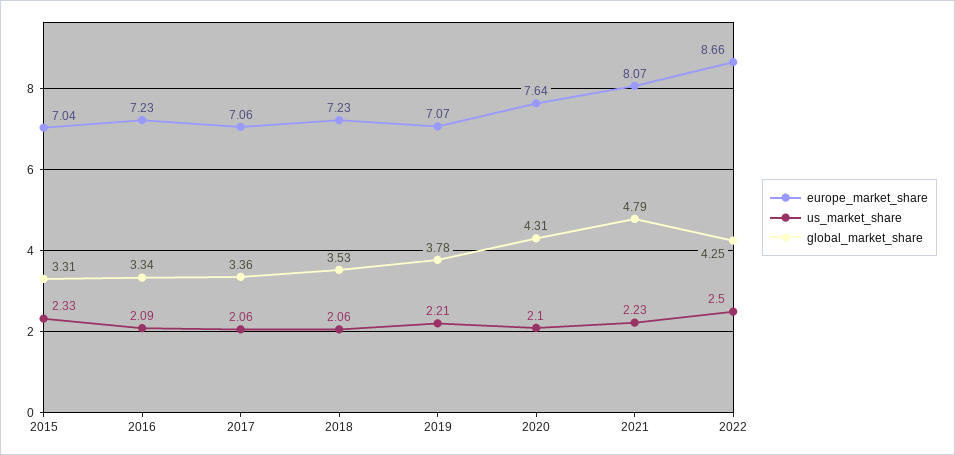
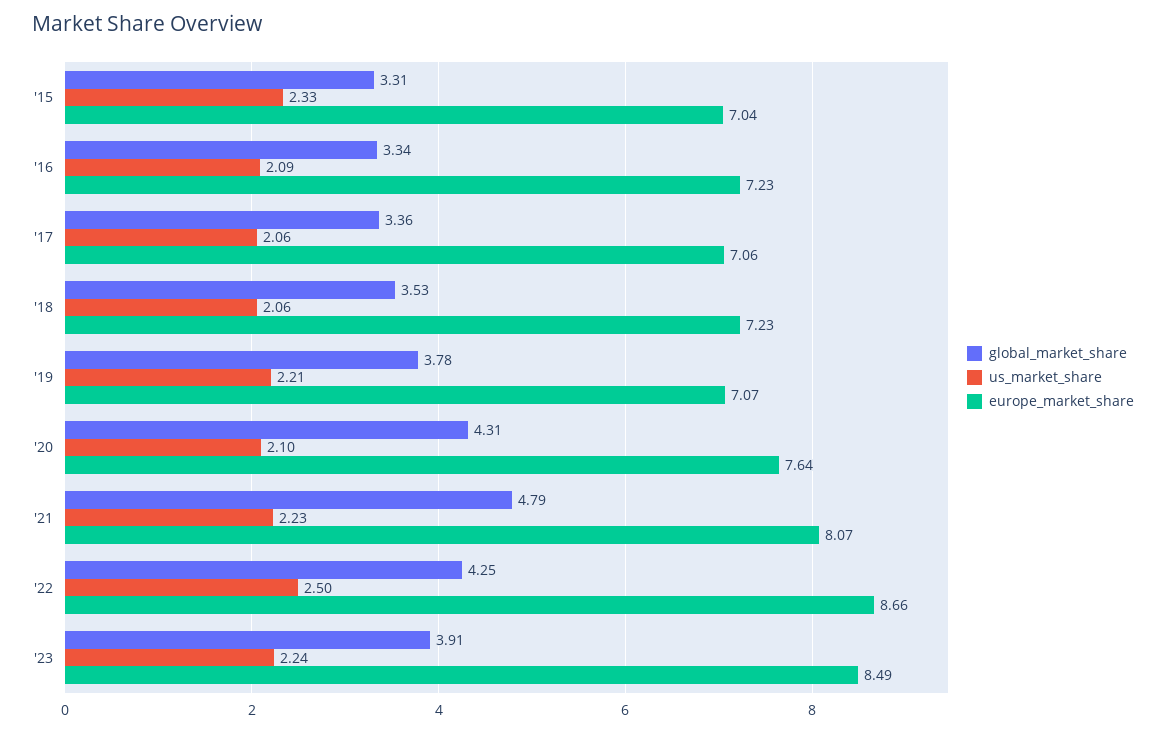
global_market_share, '23: none -> 3.91
us_market_share, '23: none -> 2.24
europe_market_share, '23: none -> 8.49

